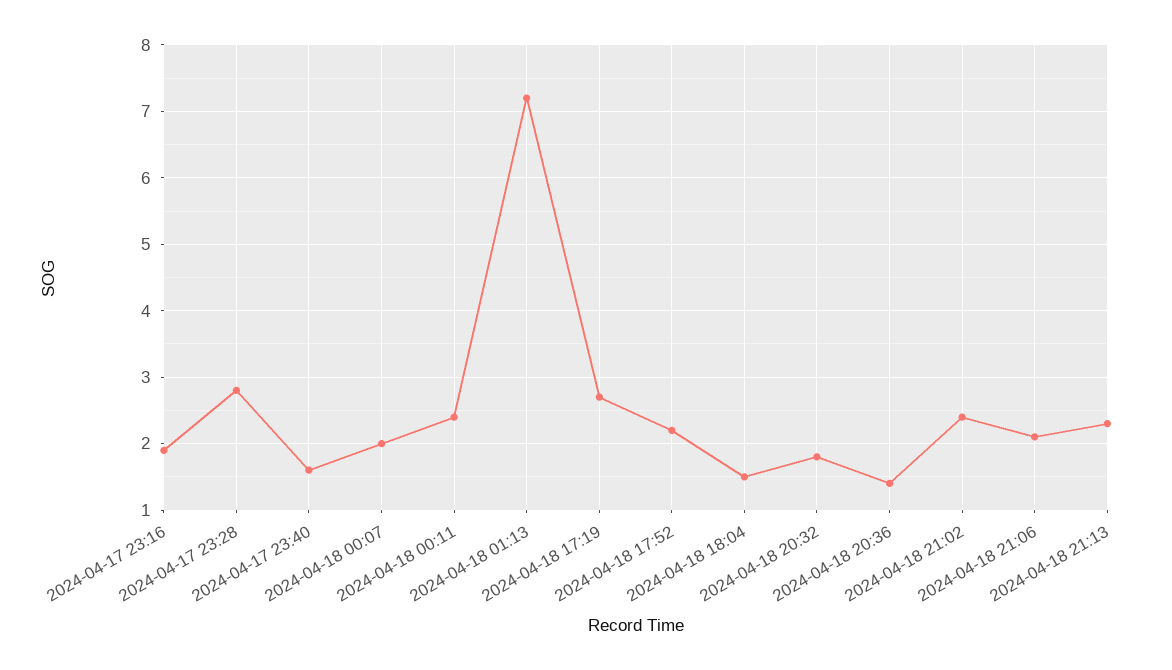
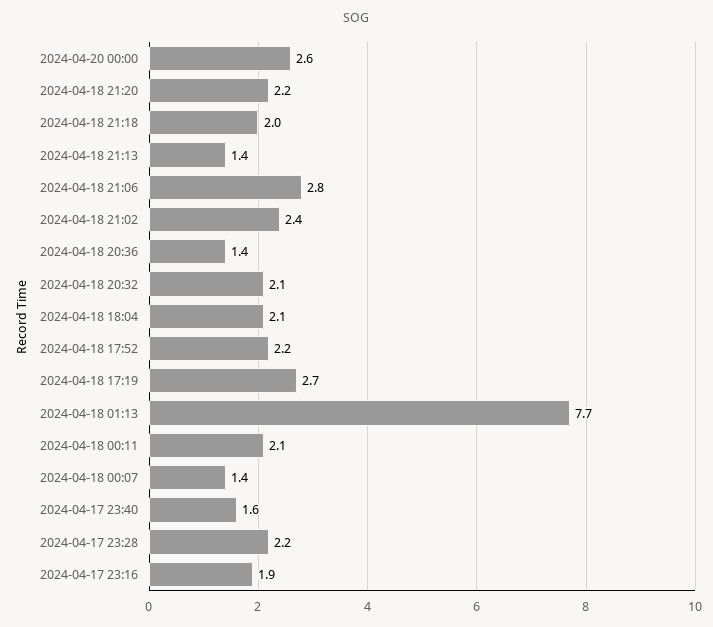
2024-04-17 23:28: 2.8 -> 2.2
2024-04-18 00:07: 2 -> 1.4
2024-04-18 00:11: 2.4 -> 2.1
2024-04-18 01:13: 7.2 -> 7.7
2024-04-18 18:04: 1.5 -> 2.1
2024-04-18 20:32: 1.8 -> 2.1
2024-04-18 21:06: 2.1 -> 2.8
2024-04-18 21:13: 2.3 -> 1.4
2024-04-20 00:00: none -> 2.6
2024-04-18 21:20: none -> 2.2
2024-04-18 21:18: none -> 2

